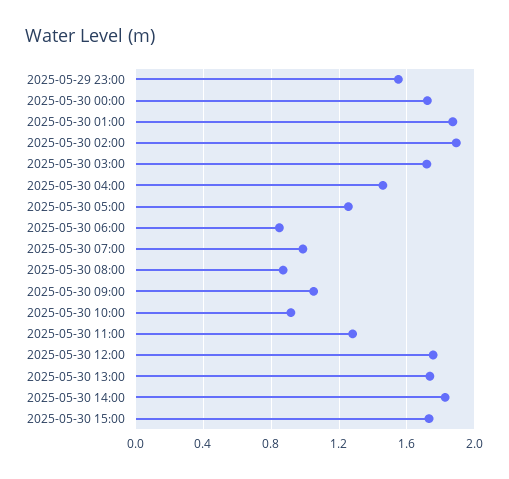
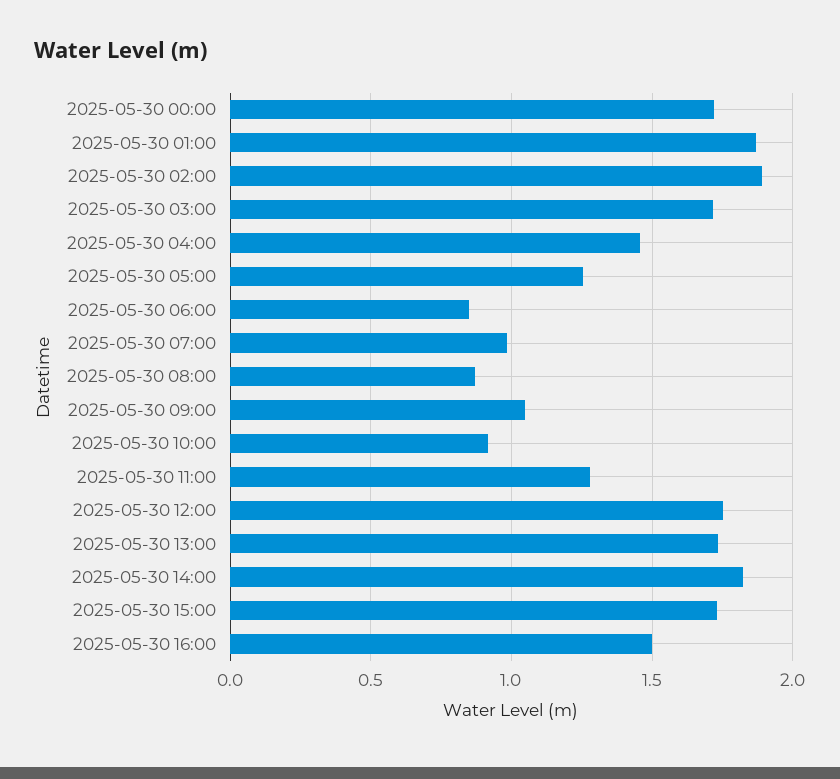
2025-05-29 23:00: 1.55 -> none
2025-05-30 16:00: none -> 1.5

